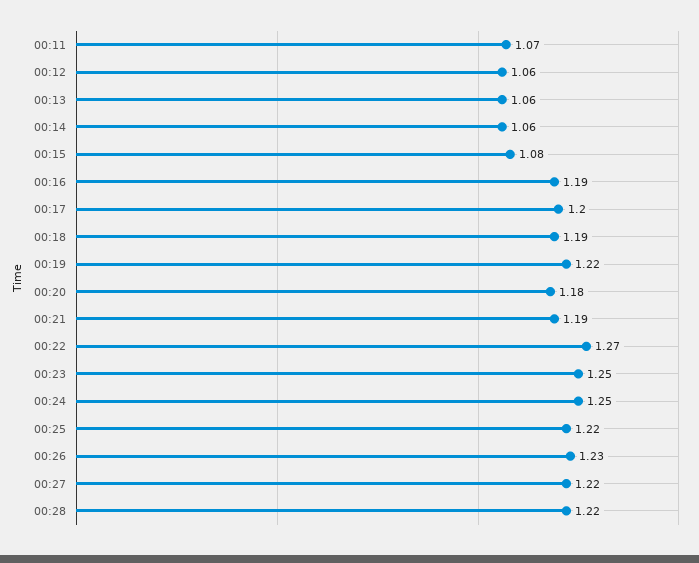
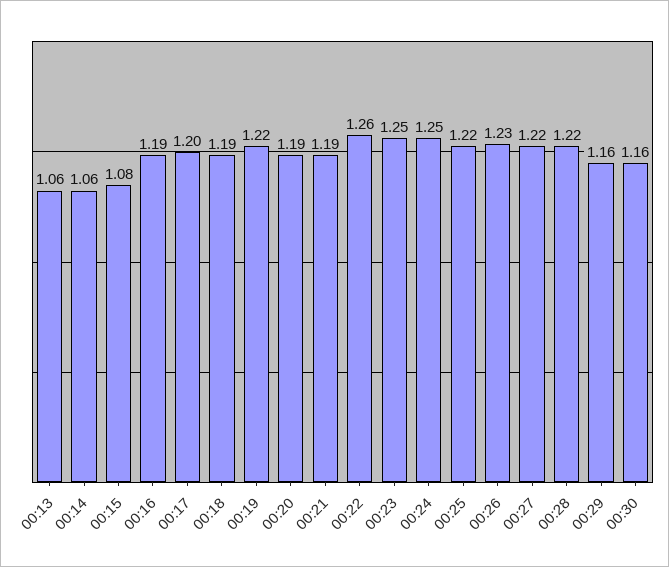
00:11: 1.07 -> none
00:12: 1.06 -> none
00:20: 1.18 -> 1.19
00:22: 1.27 -> 1.26
00:29: none -> 1.16
00:30: none -> 1.16

